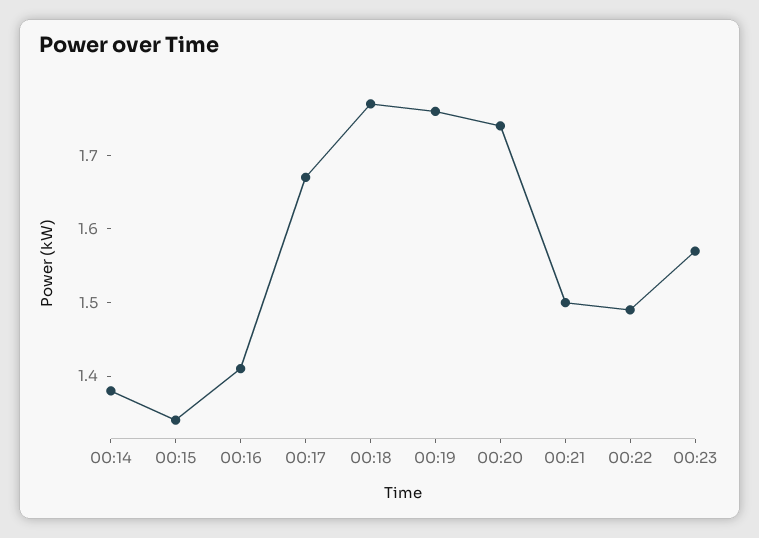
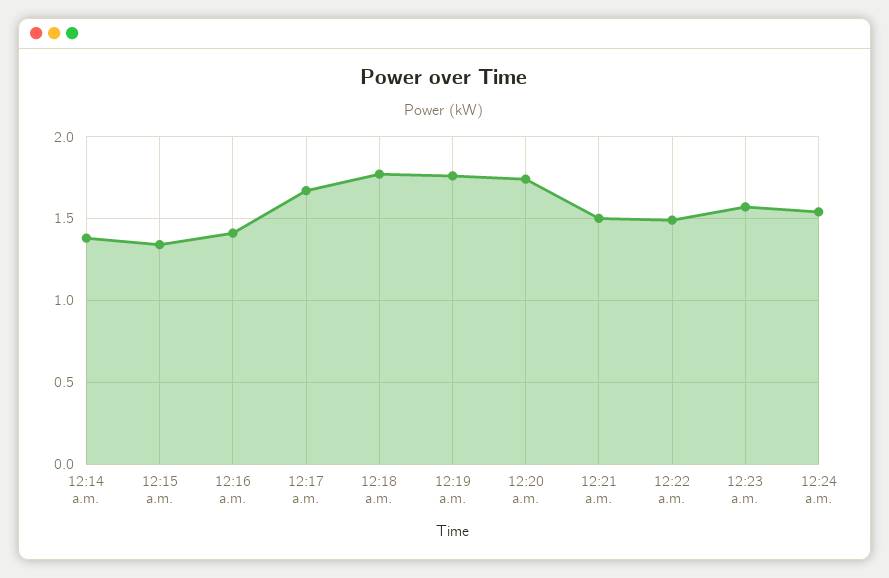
12:24 a.m.: none -> 1.55

